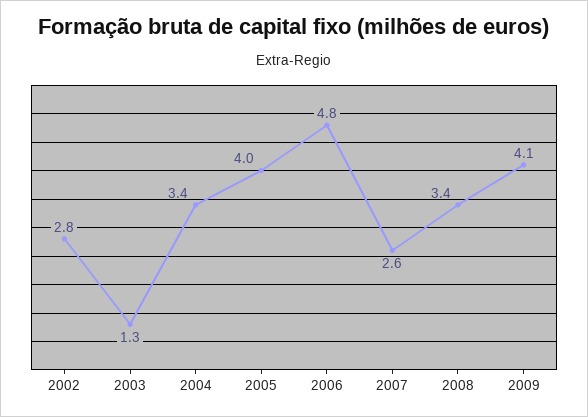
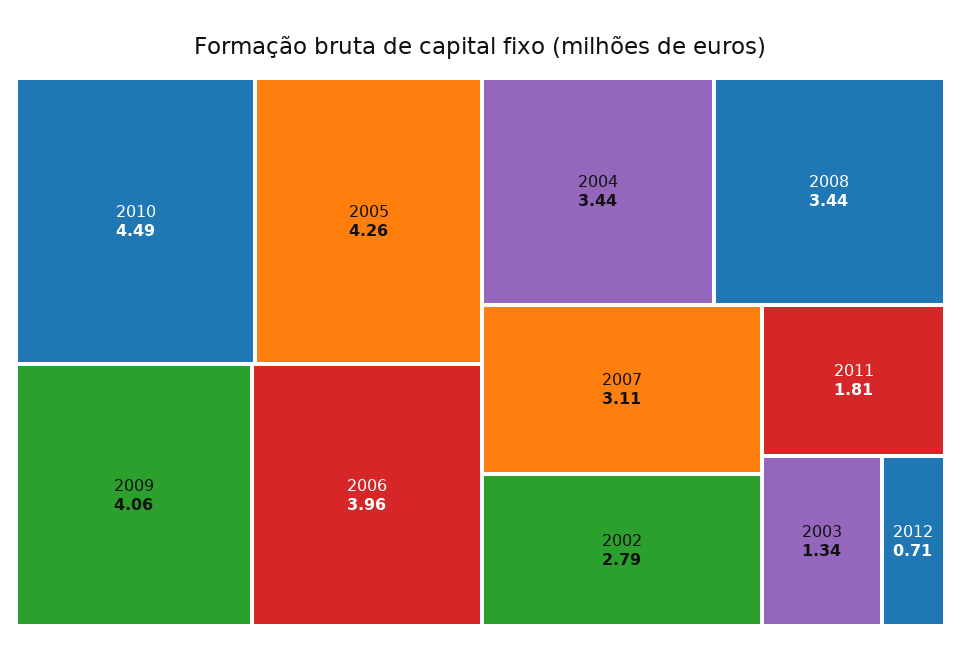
2005: 4 -> 4.26
2006: 4.8 -> 3.96
2007: 2.6 -> 3.11
2010: none -> 4.49
2011: none -> 1.81
2012: none -> 0.71

